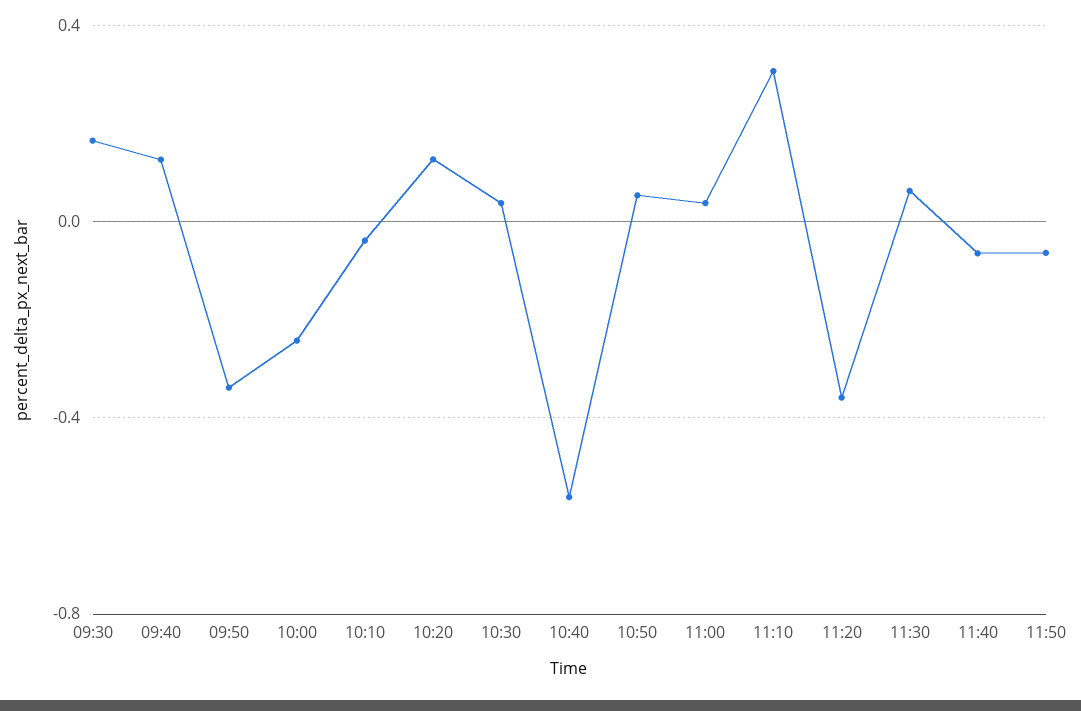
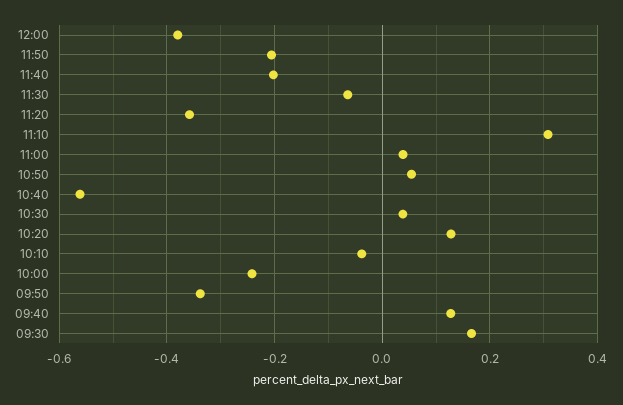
11:30: 0.05 -> -0.06
11:40: -0.05 -> -0.2
11:50: -0.05 -> -0.2
12:00: none -> -0.38

